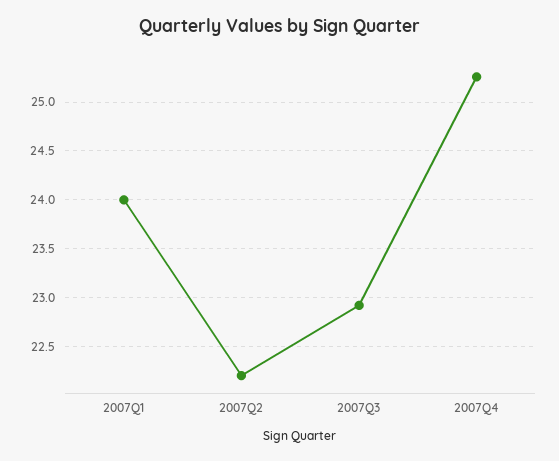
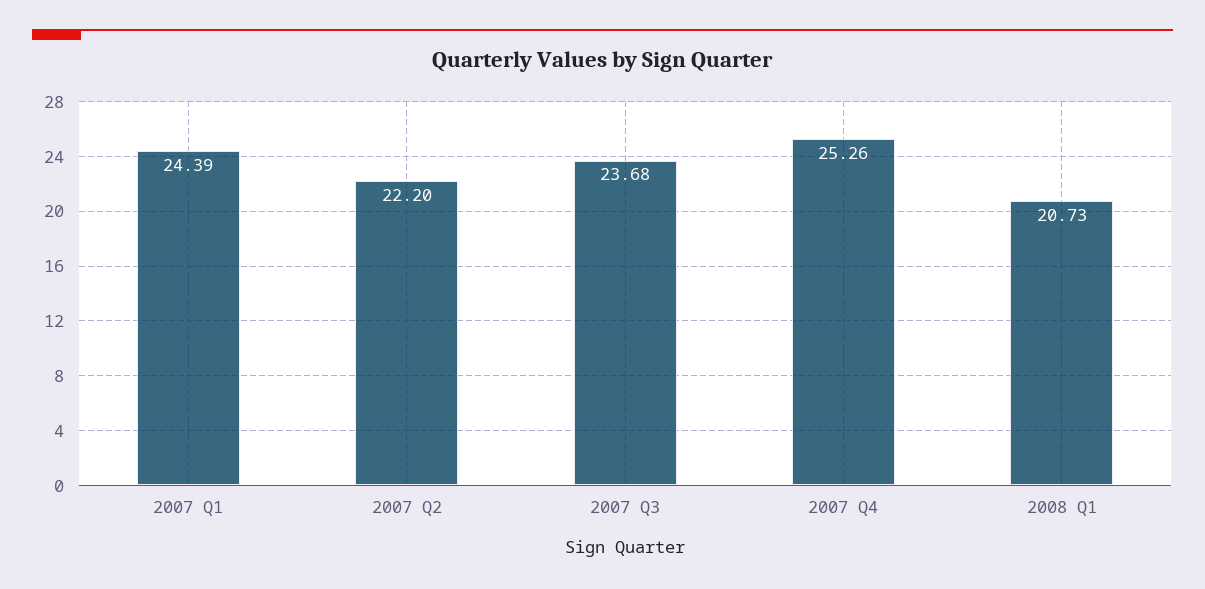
2007Q1: 24 -> 24.39
2007Q3: 22.9 -> 23.68
2008 Q1: none -> 20.73

